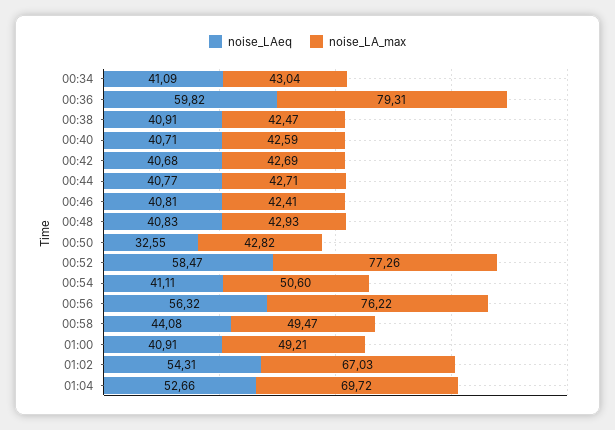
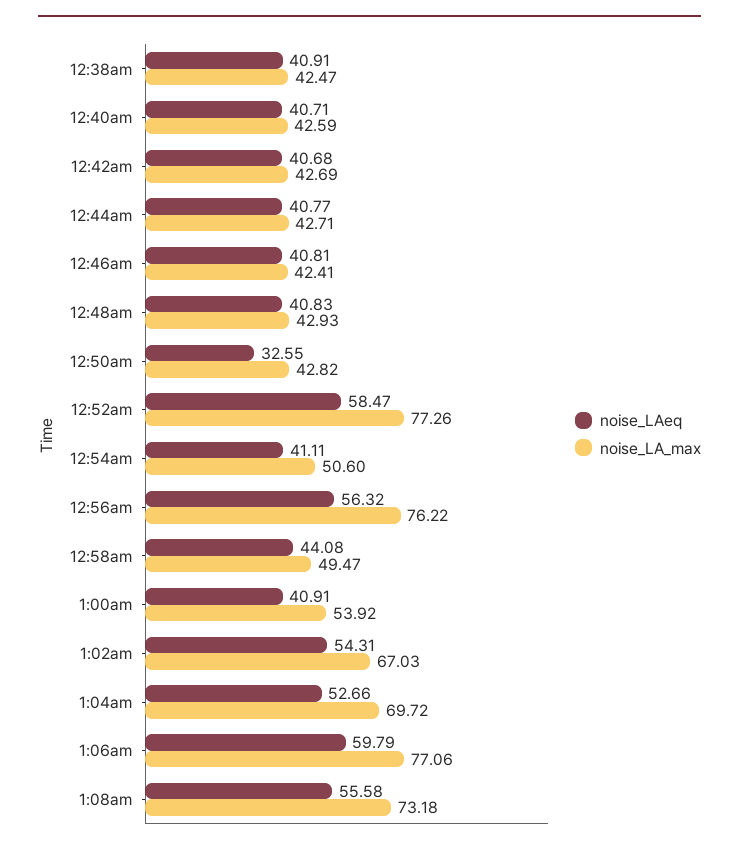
noise_LAeq, 00:34: 41.09 -> none
noise_LA_max, 00:34: 43.04 -> none
noise_LAeq, 00:36: 59.82 -> none
noise_LA_max, 00:36: 79.31 -> none
noise_LA_max, 01:00: 49.21 -> 53.92
noise_LAeq, 1:06am: none -> 59.79
noise_LA_max, 1:06am: none -> 77.06
noise_LAeq, 1:08am: none -> 55.58
noise_LA_max, 1:08am: none -> 73.18

